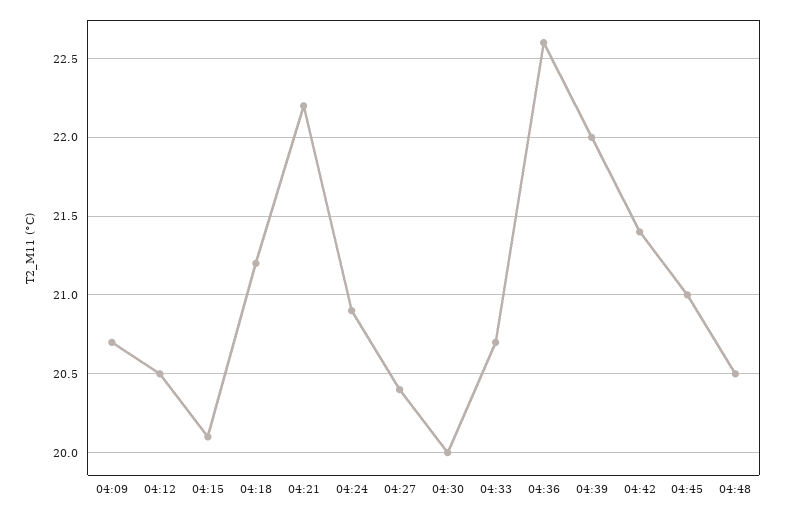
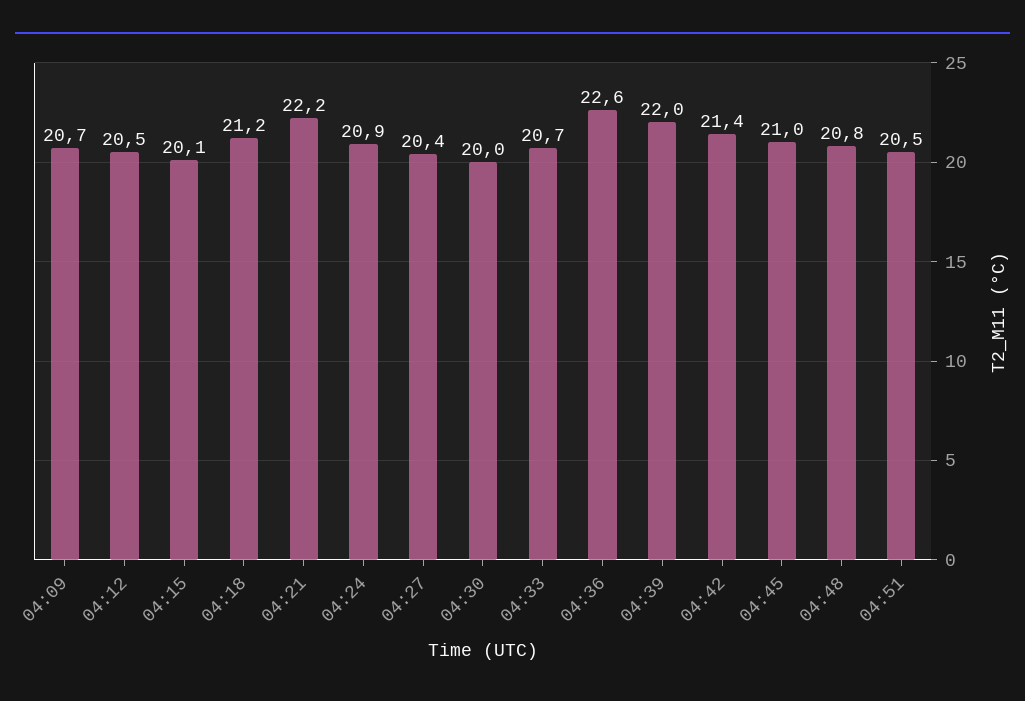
04:48: 20.5 -> 20.8
04:51: none -> 20.5

